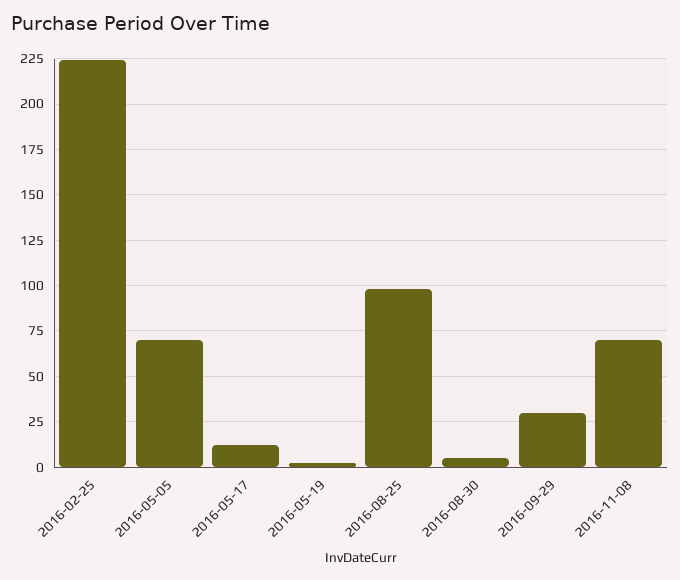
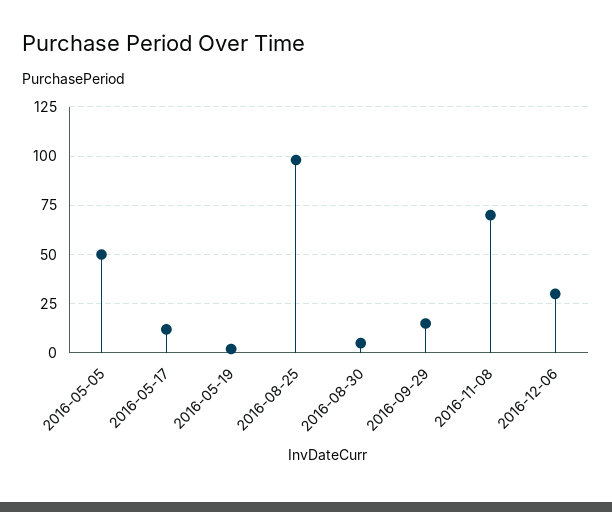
2016-02-25: 225 -> none
2016-05-05: 70 -> 50
2016-09-29: 30 -> 15
2016-12-06: none -> 30

